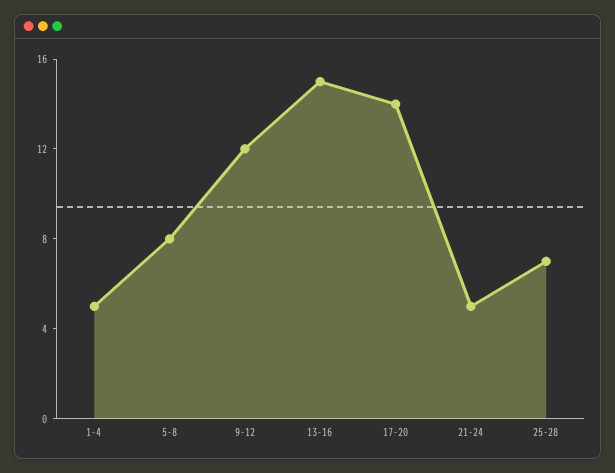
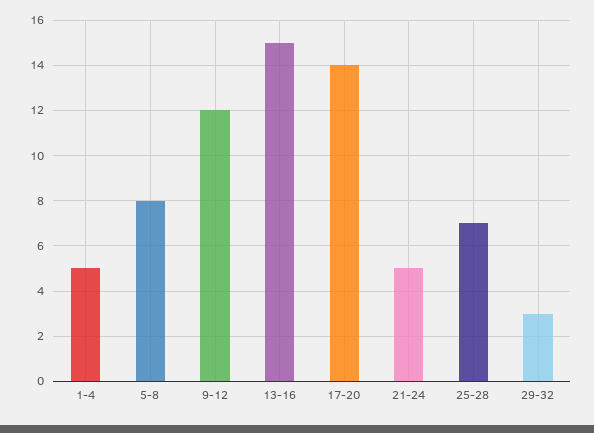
29-32: none -> 3

